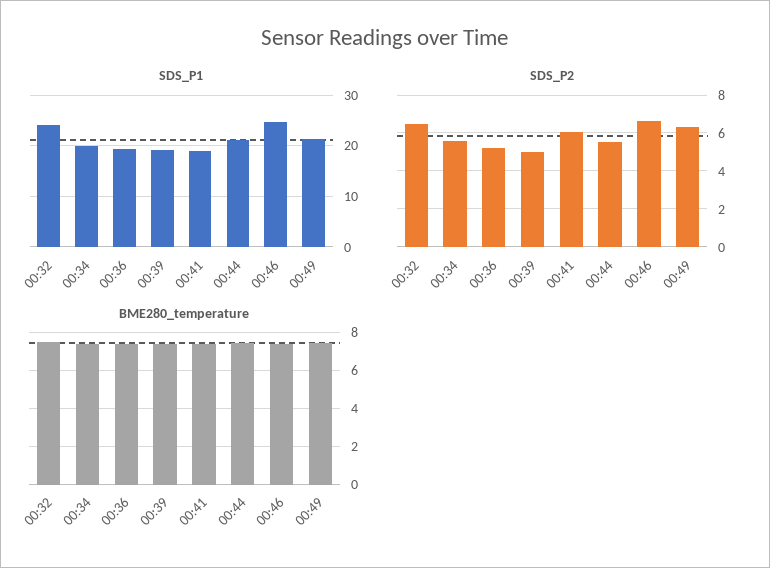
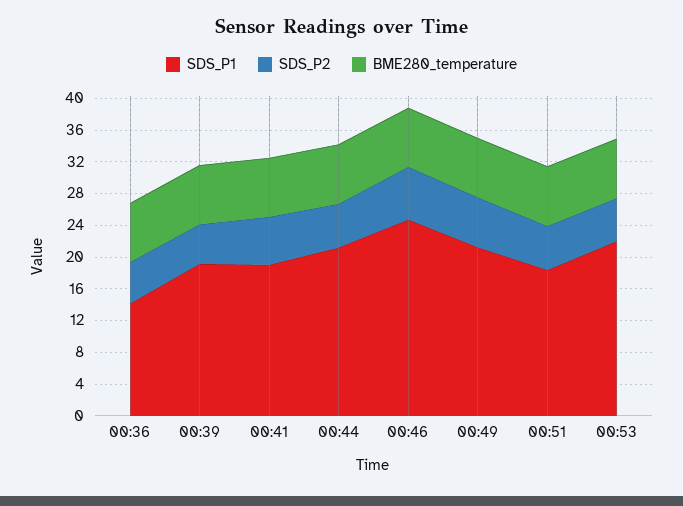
SDS_P1, 00:32: 24 -> none
SDS_P1, 00:34: 20 -> none
SDS_P1, 00:36: 20 -> 14
SDS_P2, 00:32: 6.5 -> none
SDS_P2, 00:34: 5.5 -> none
BME280_temperature, 00:32: 7.5 -> none
BME280_temperature, 00:34: 7.5 -> none
SDS_P1, 00:51: none -> 18
SDS_P2, 00:51: none -> 6
BME280_temperature, 00:51: none -> 8
SDS_P1, 00:53: none -> 22
SDS_P2, 00:53: none -> 6
BME280_temperature, 00:53: none -> 8

